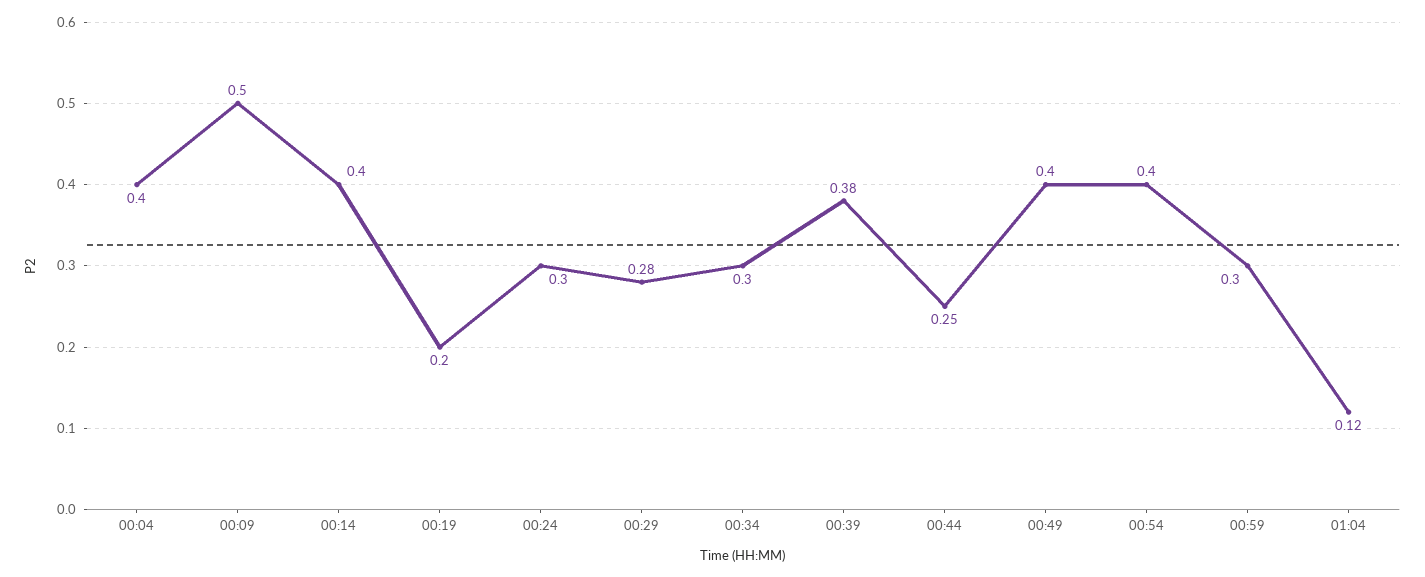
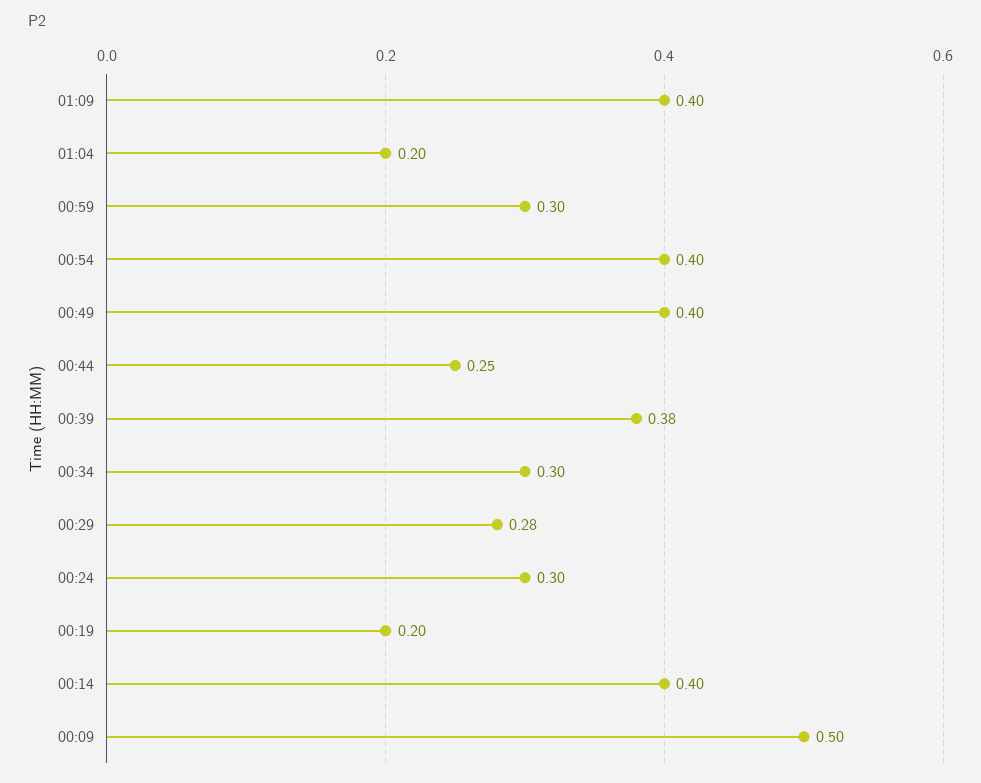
00:04: 0.4 -> none
01:04: 0.12 -> 0.2
01:09: none -> 0.4

